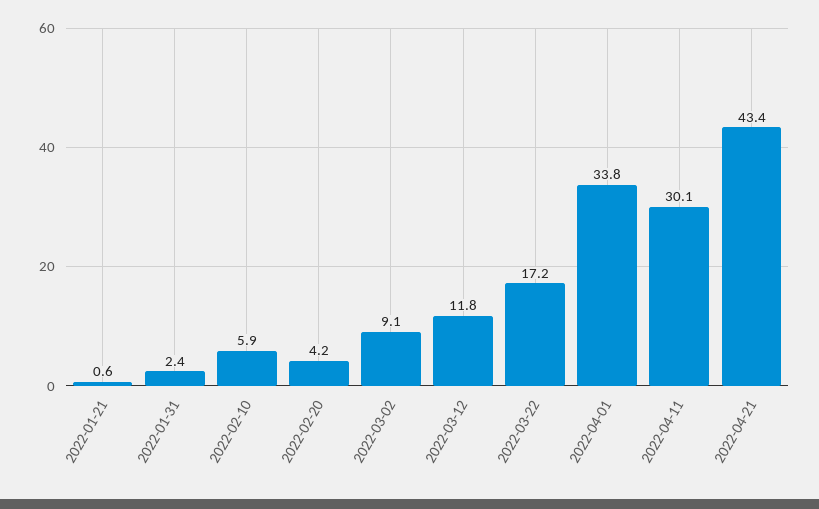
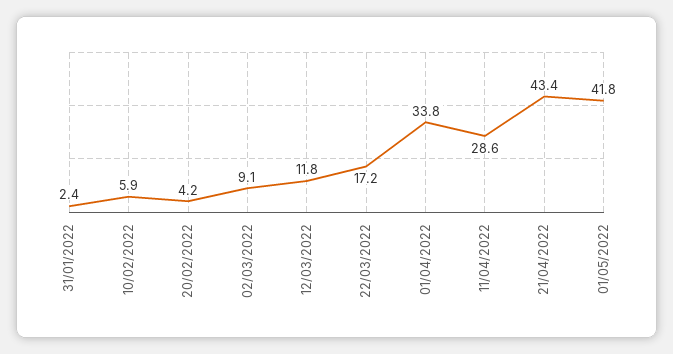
2022-01-21: 0.6 -> none
2022-04-11: 30.1 -> 28.6
01/05/2022: none -> 41.8

